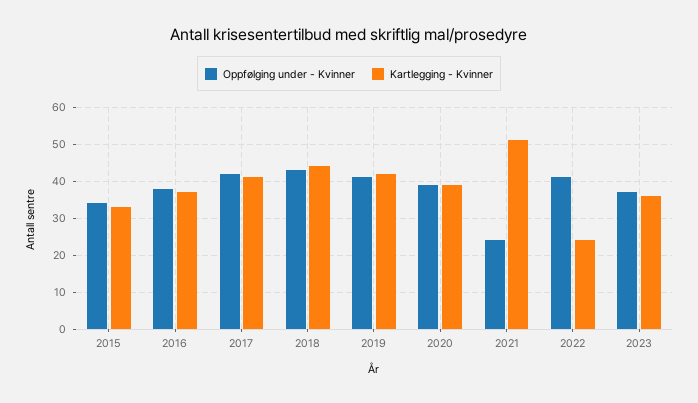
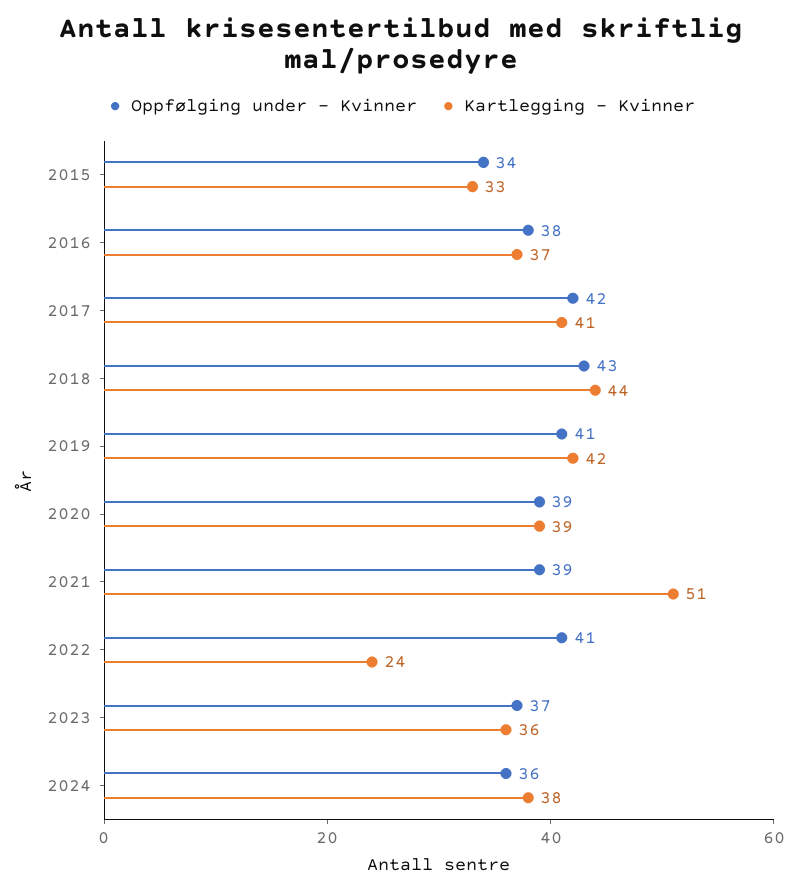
Oppfølging under - Kvinner, 2021: 25 -> 39
Oppfølging under - Kvinner, 2024: none -> 36
Kartlegging - Kvinner, 2024: none -> 38

